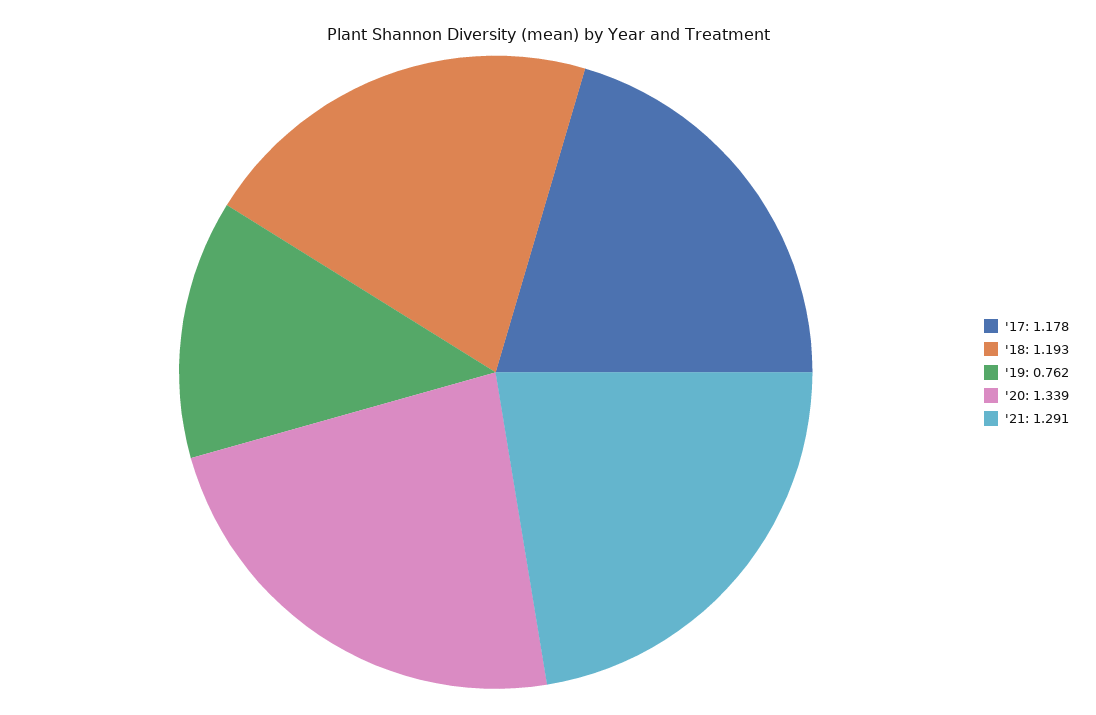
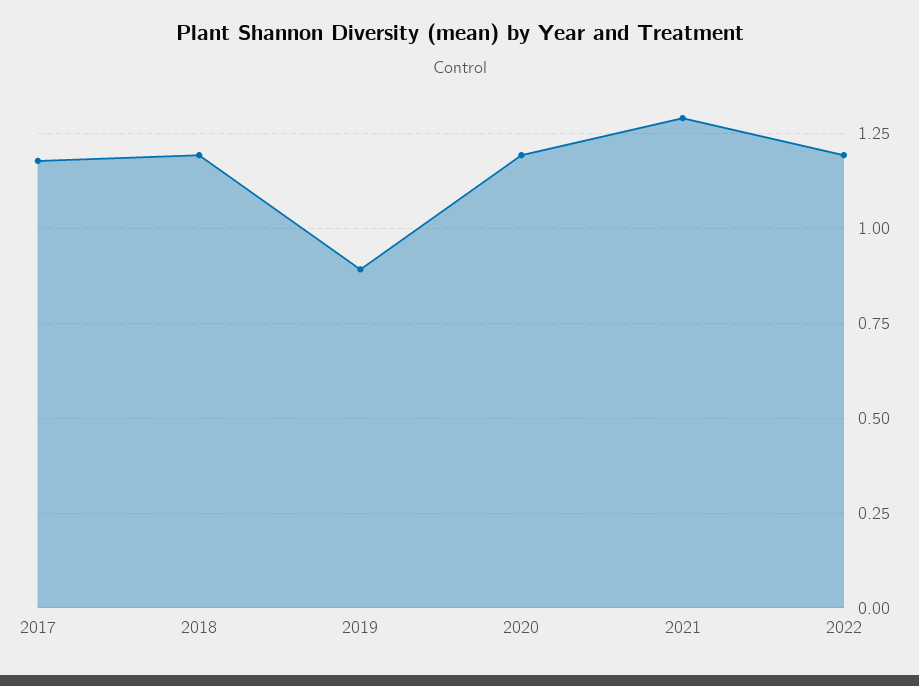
'19: 0.762 -> 0.9
'20: 1.339 -> 1.2
2022: none -> 1.2

